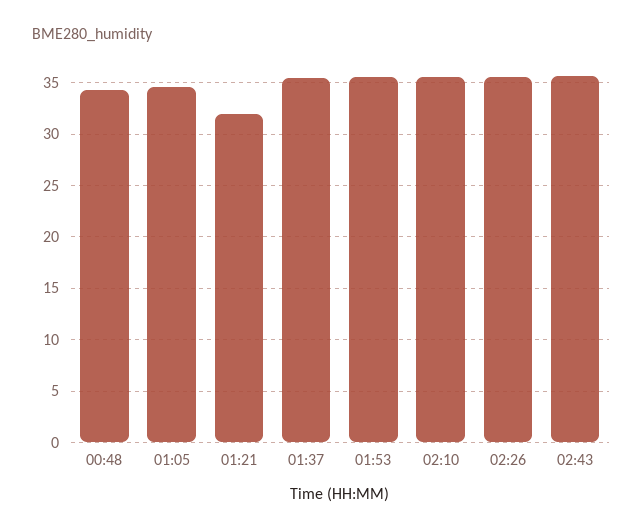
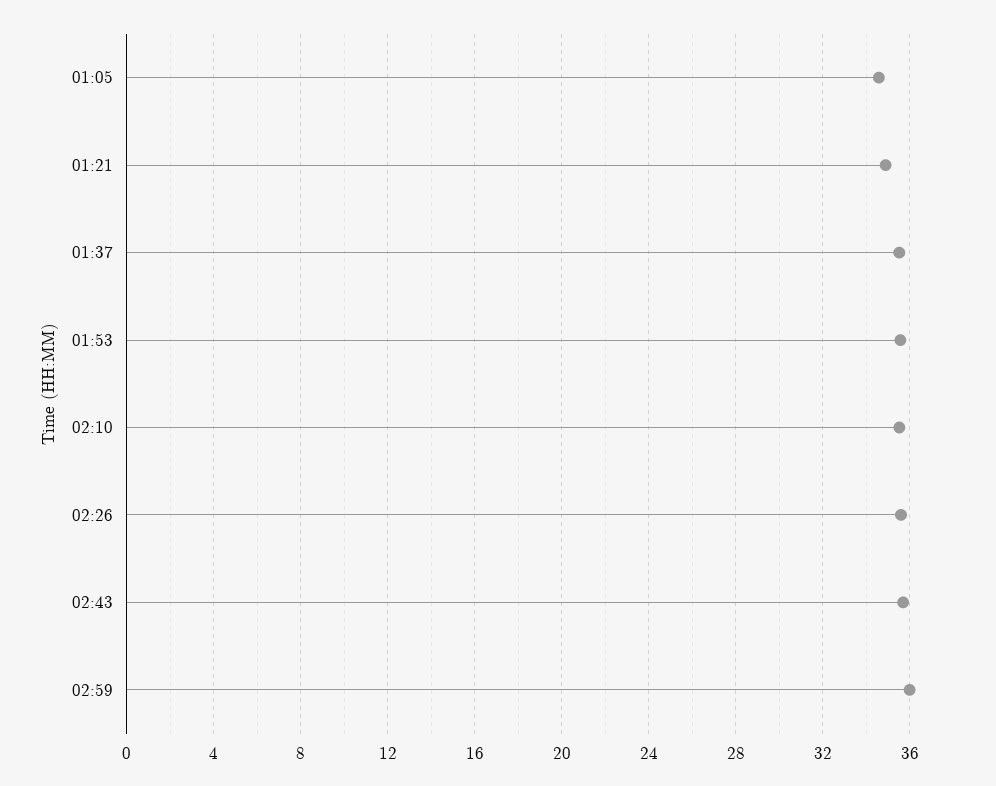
00:48: 34 -> none
01:21: 32 -> 35
02:59: none -> 36

